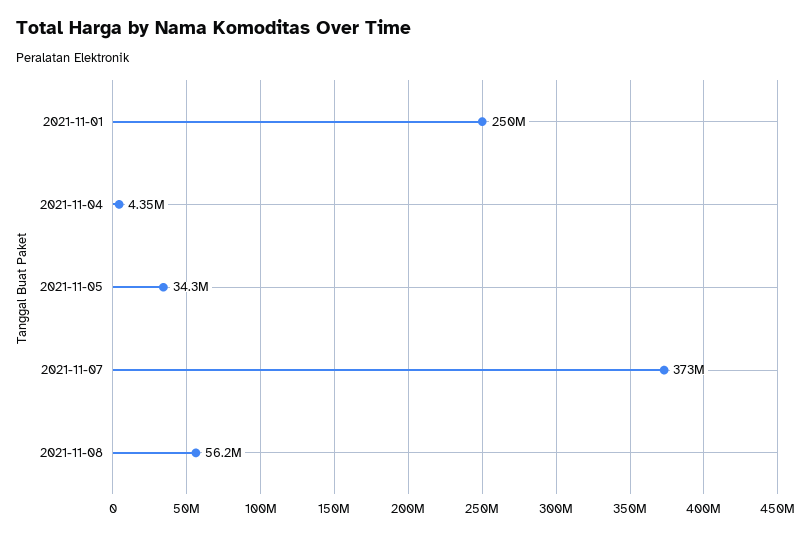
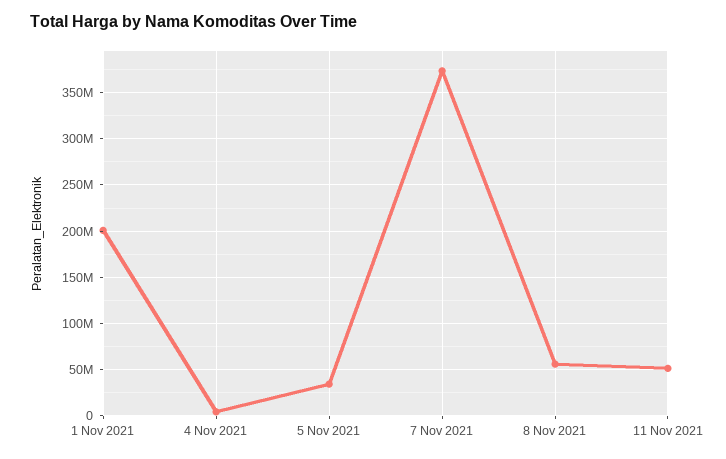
2021-11-01: 250000000 -> 200000000
11 Nov 2021: none -> 50000000

